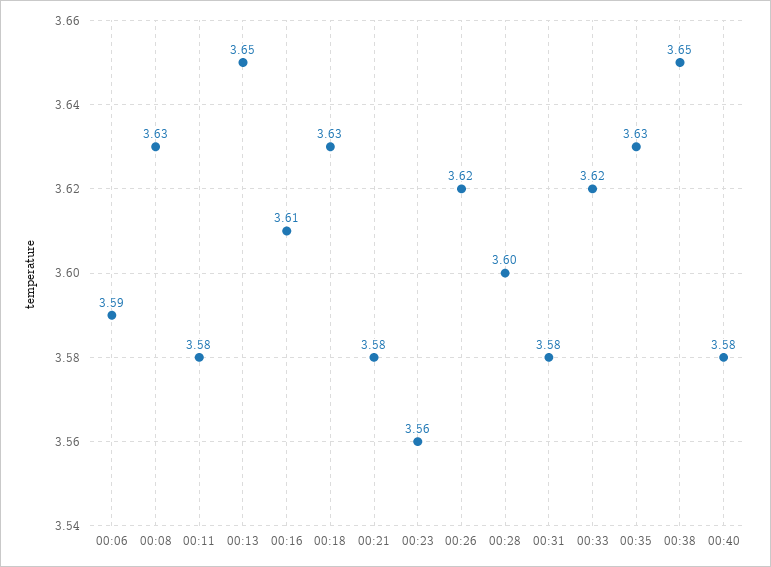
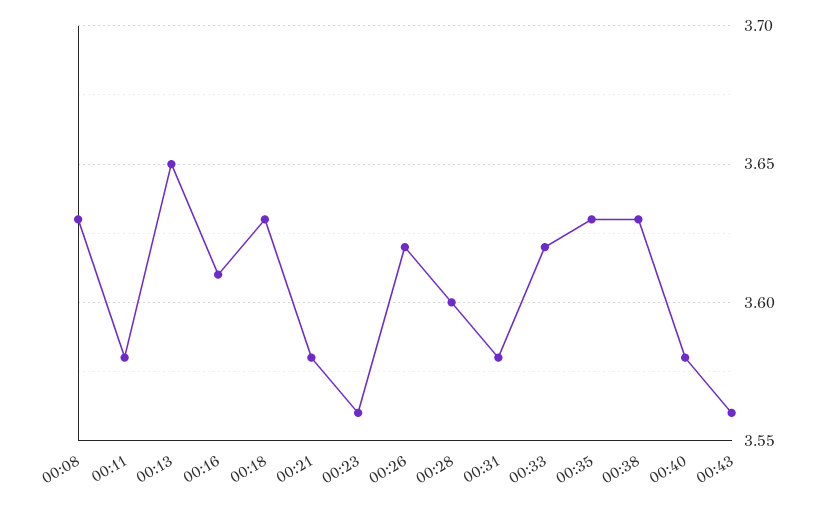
00:06: 3.59 -> none
00:38: 3.65 -> 3.63
00:43: none -> 3.56

